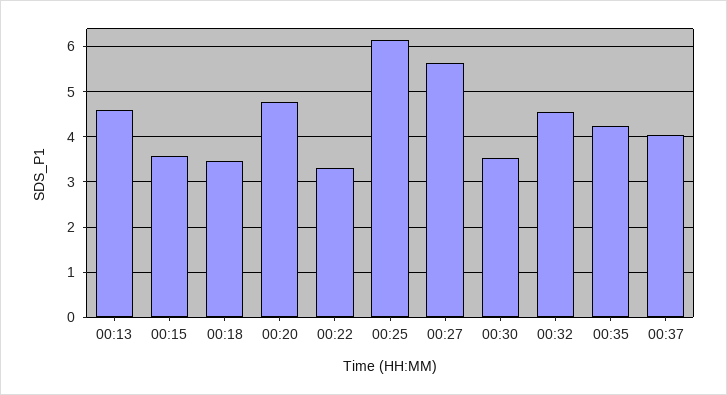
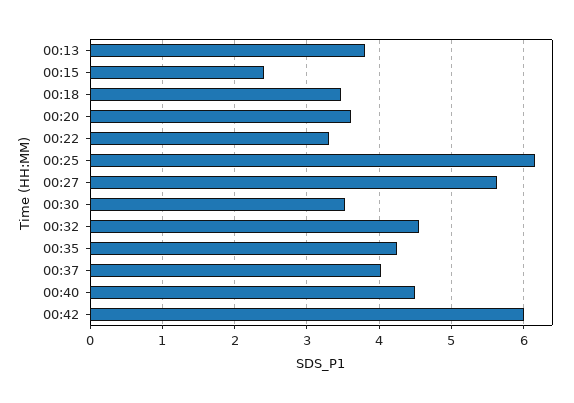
00:13: 4.6 -> 3.8
00:15: 3.6 -> 2.4
00:20: 4.8 -> 3.6
00:40: none -> 4.5
00:42: none -> 6

